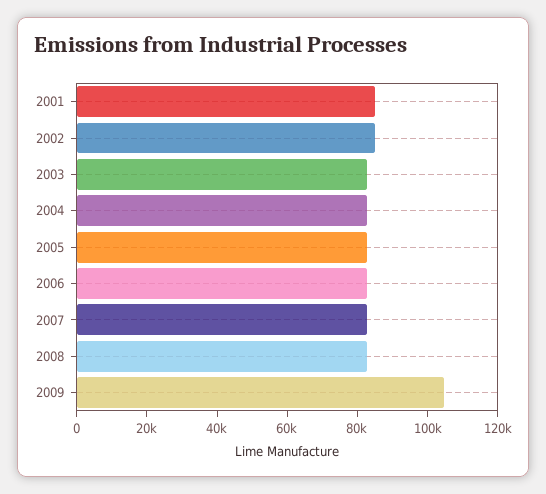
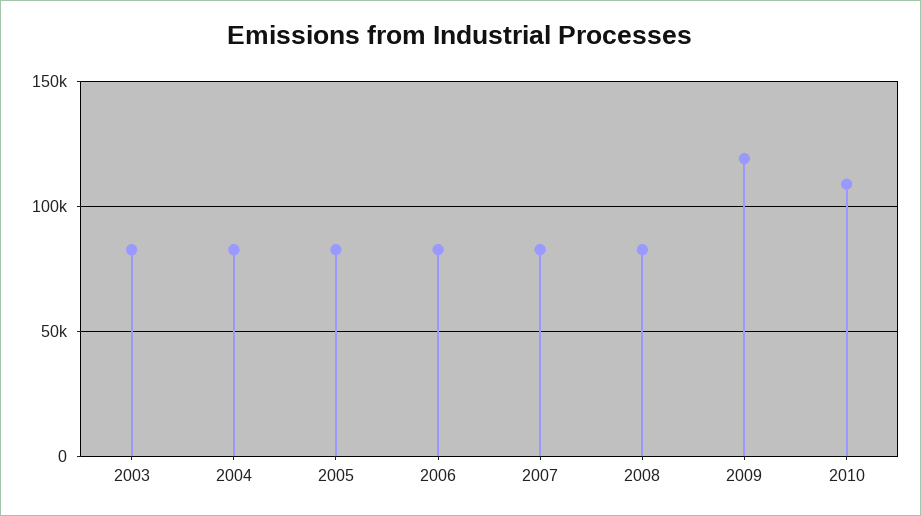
2001: 85000 -> none
2002: 85000 -> none
2009: 105000 -> 120000
2010: none -> 110000

